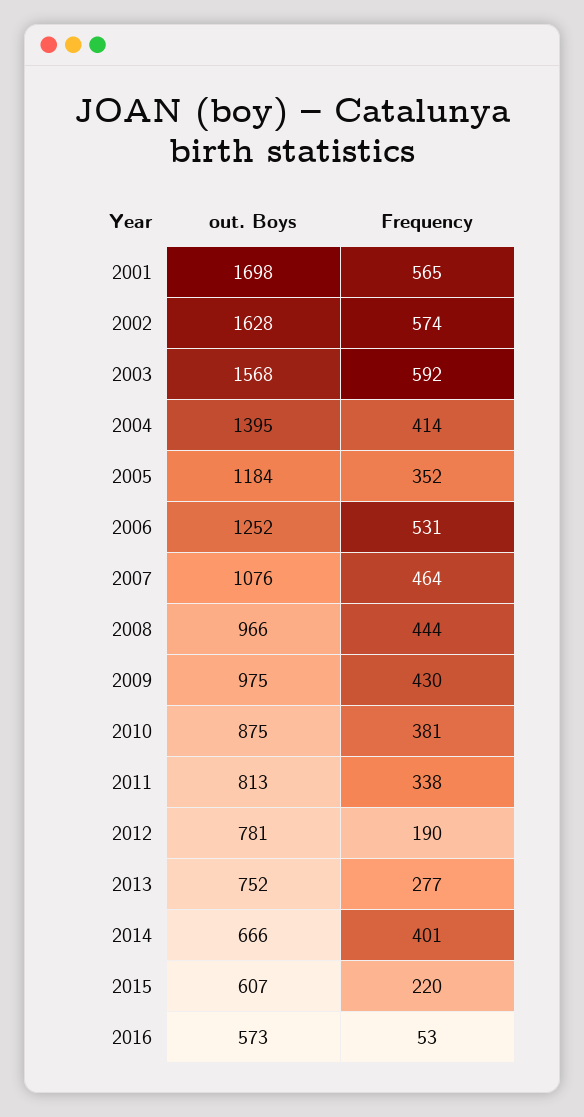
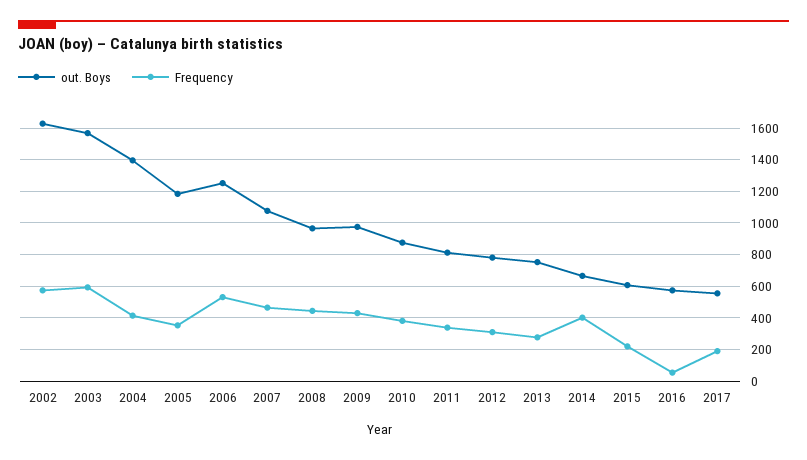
out. Boys, 2001: 1698 -> none
Frequency, 2001: 565 -> none
Frequency, 2012: 190 -> 300
out. Boys, 2017: none -> 550
Frequency, 2017: none -> 200

